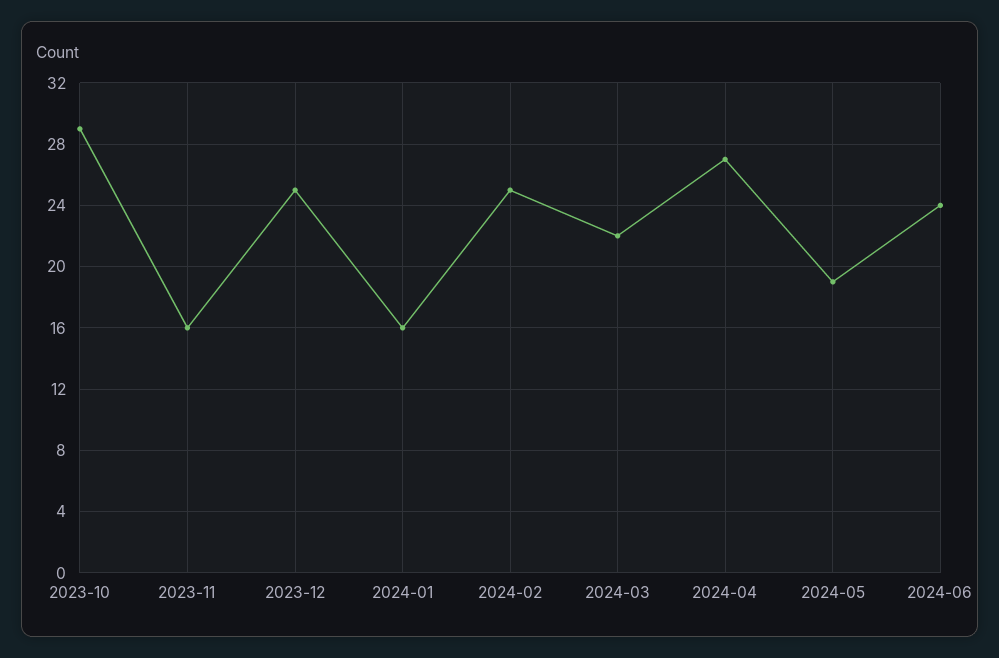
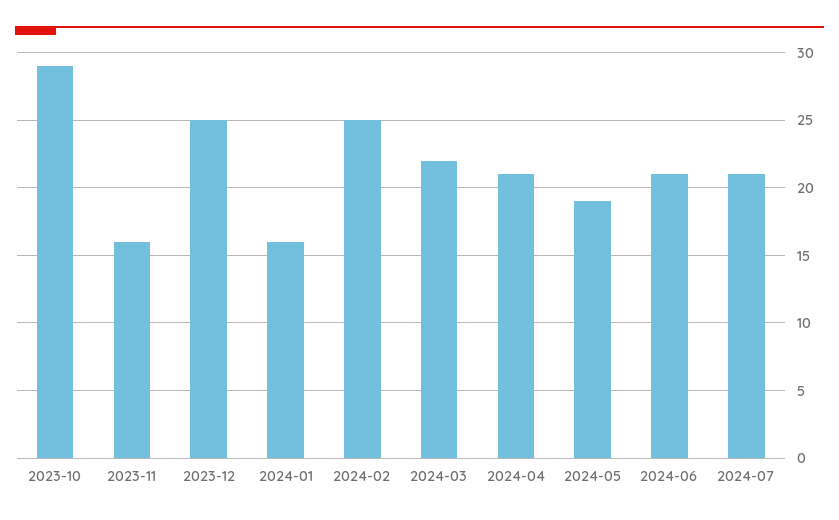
2024-04: 27 -> 21
2024-06: 24 -> 21
2024-07: none -> 21

